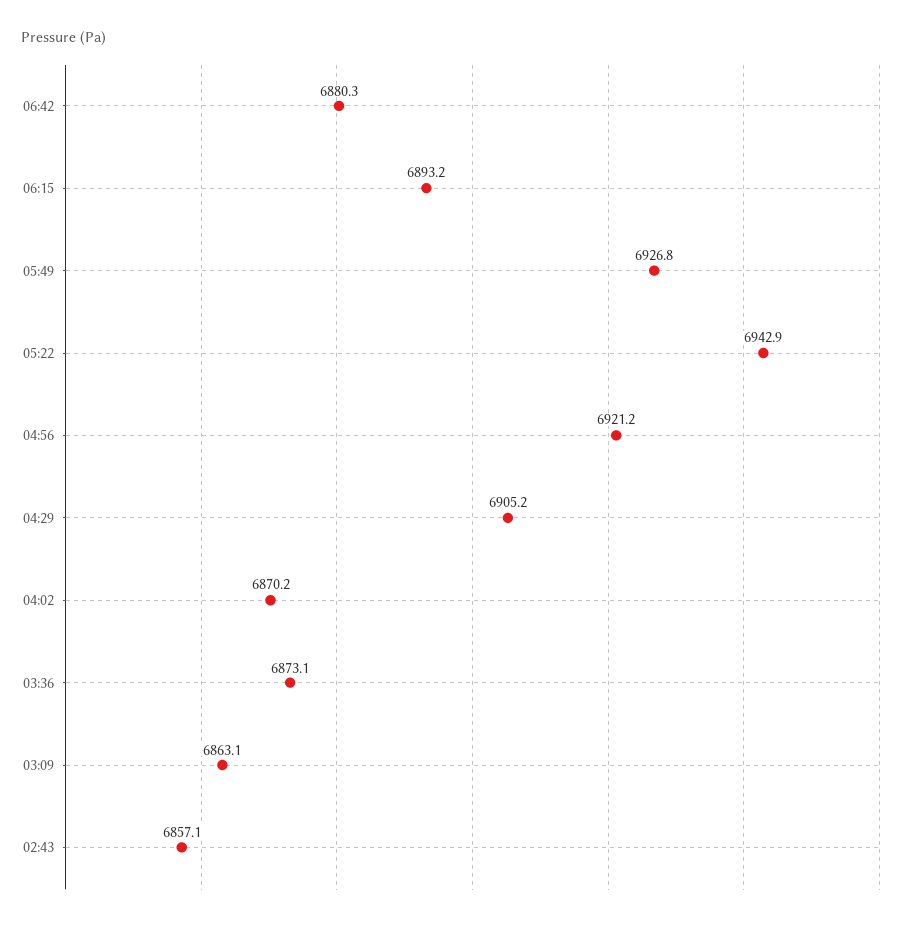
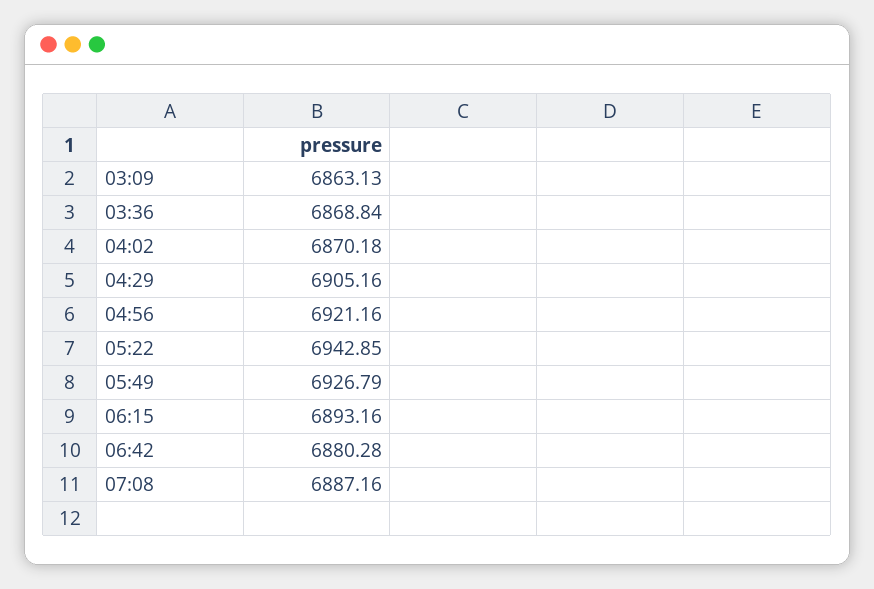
03:36: 6873.1 -> 6868.84
02:43: 6857.1 -> none
07:08: none -> 6887.16

